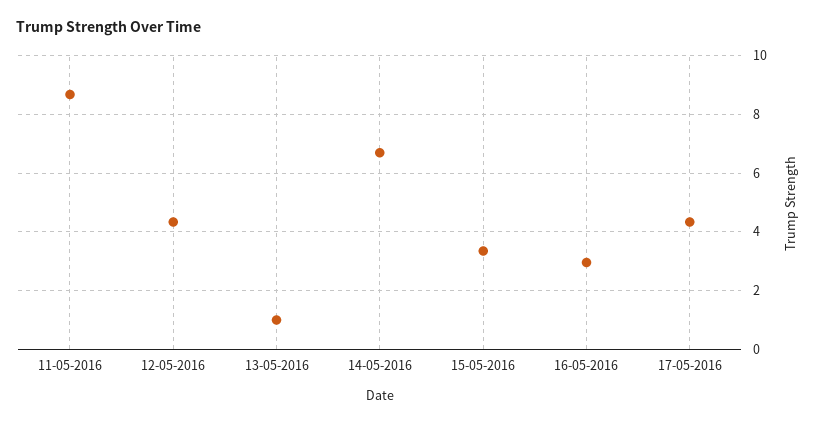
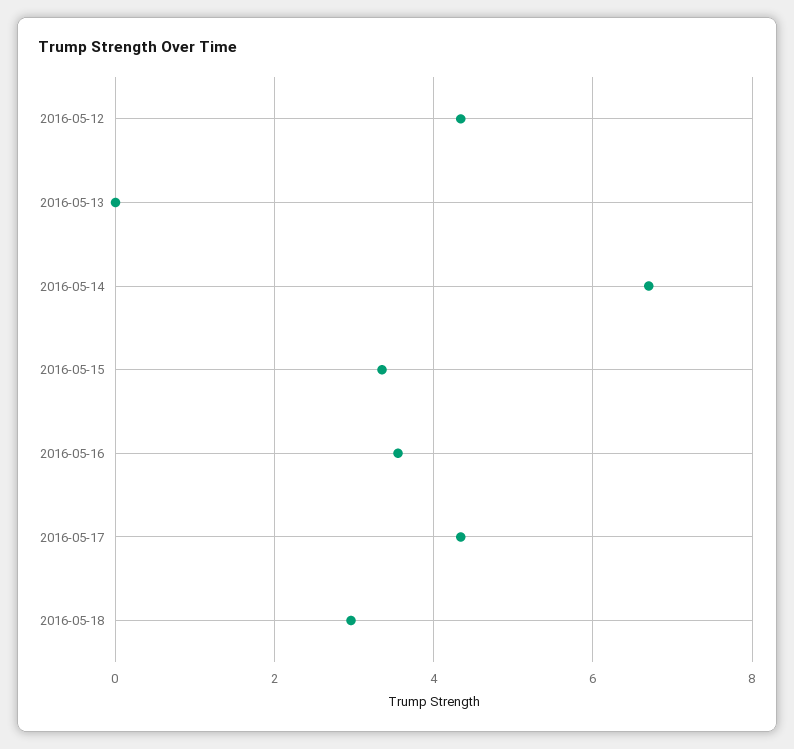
11-05-2016: 8.75 -> none
13-05-2016: 1 -> 0
16-05-2016: 3 -> 3.6
2016-05-18: none -> 3

